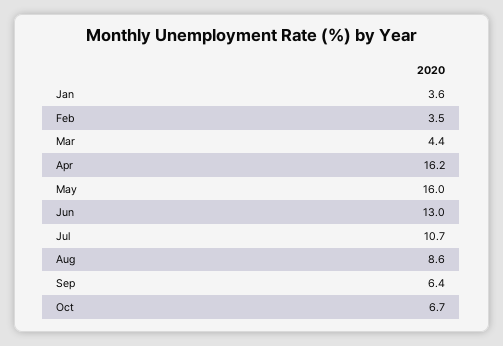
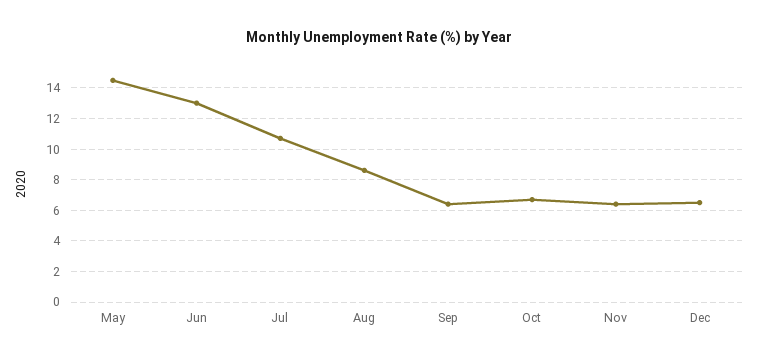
Jan: 3.6 -> none
Feb: 3.5 -> none
Mar: 4.4 -> none
Apr: 16.2 -> none
May: 16 -> 14.5
Nov: none -> 6.5
Dec: none -> 6.5

